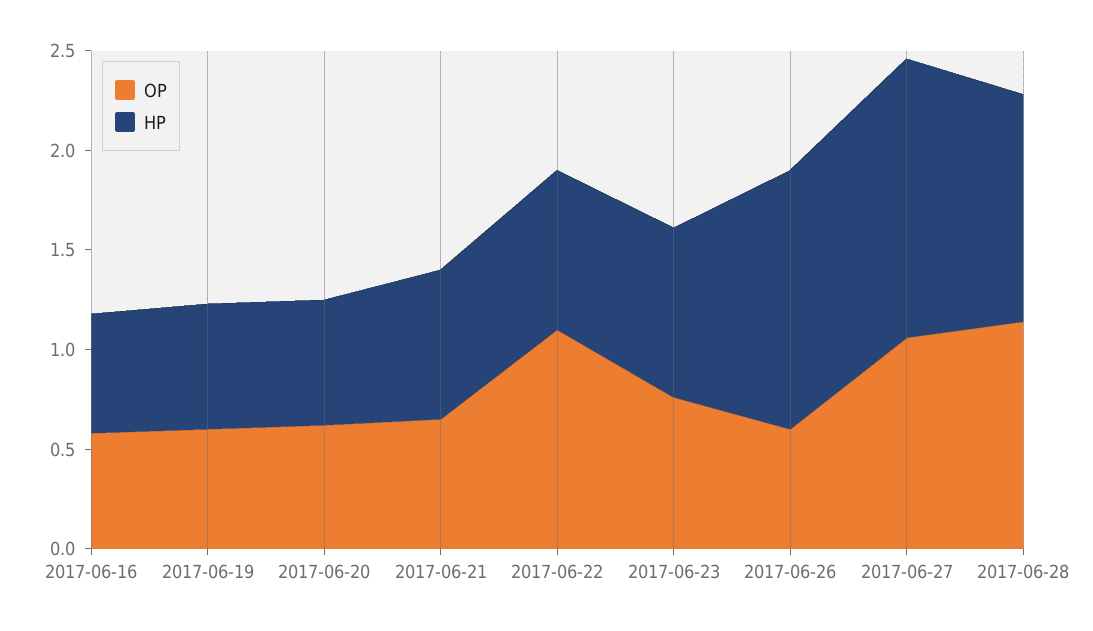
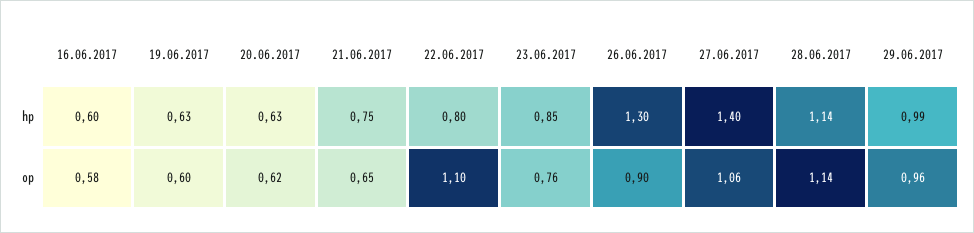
OP, 2017-06-26: 0.6 -> 0.9
HP, 29.06.2017: none -> 0.99
OP, 29.06.2017: none -> 0.96

